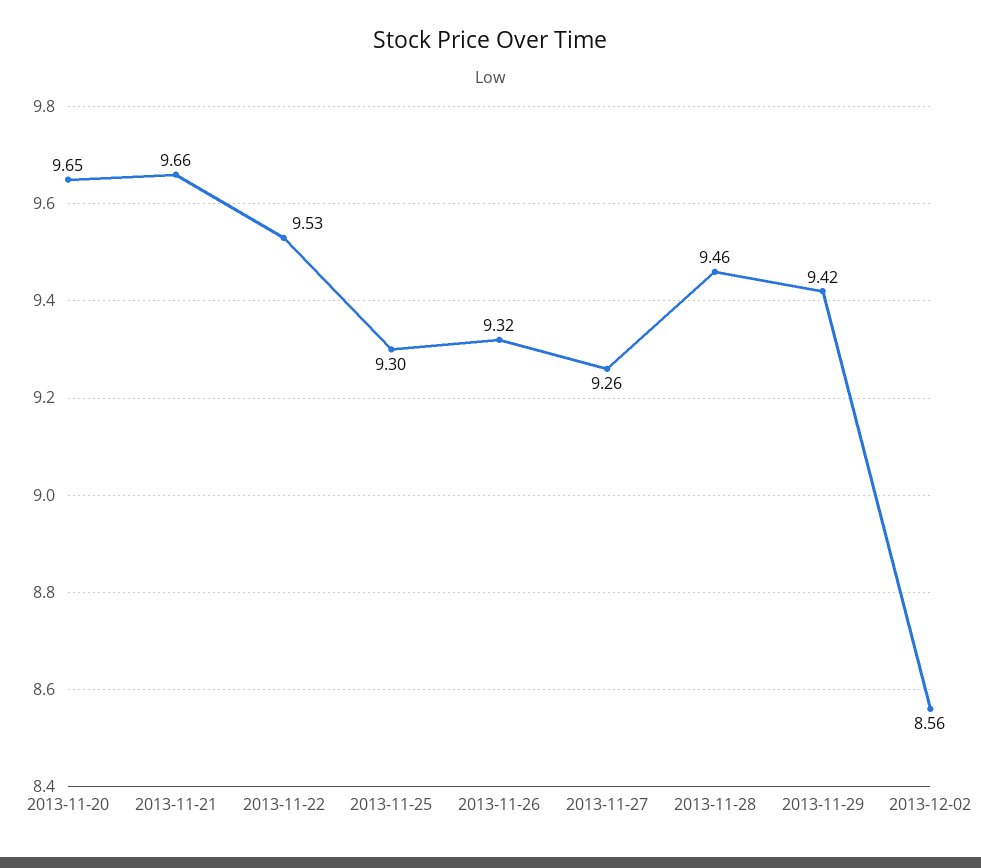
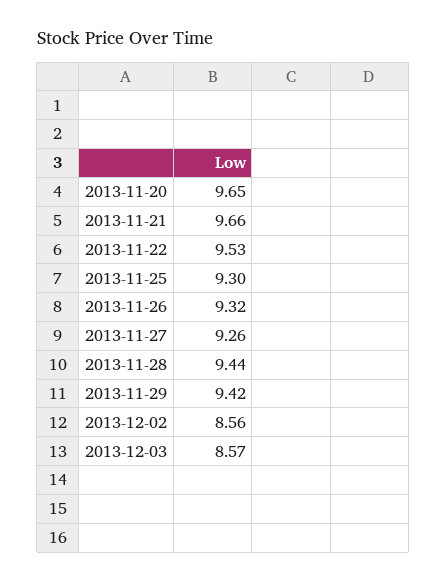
2013-11-28: 9.46 -> 9.44
2013-12-03: none -> 8.57

